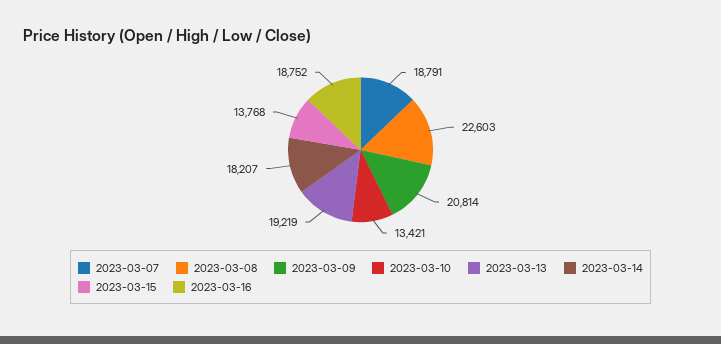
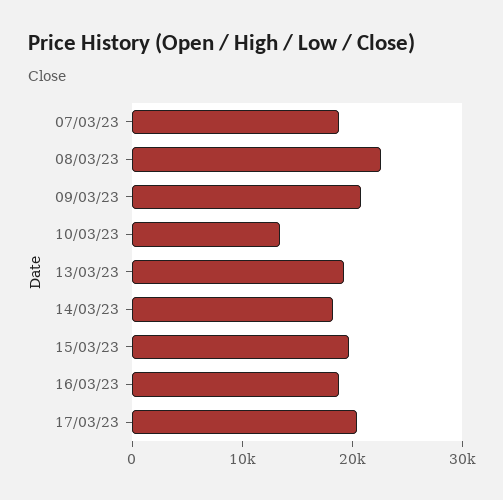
2023-03-15: 13768 -> 20000
17/03/23: none -> 20000

